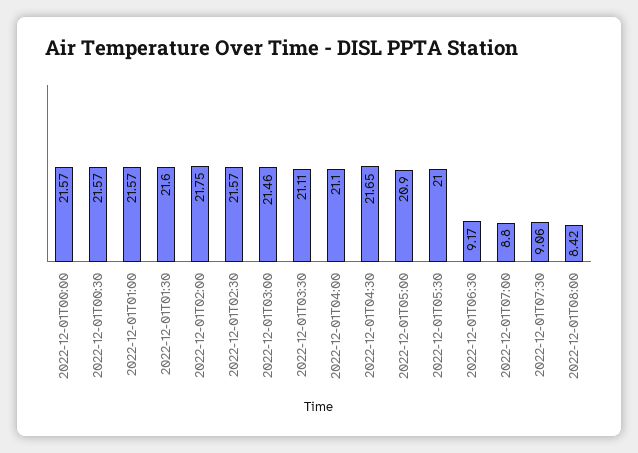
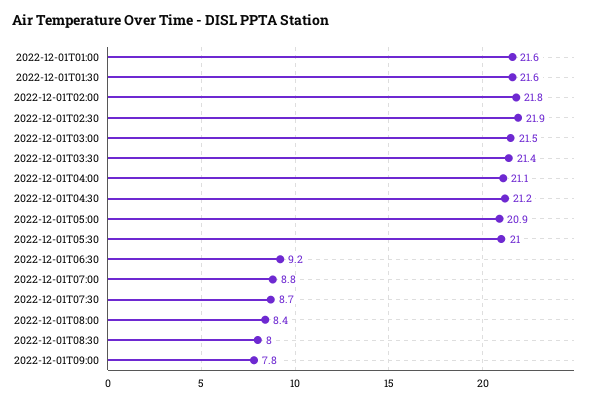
2022-12-01T00:00: 21.57 -> none
2022-12-01T00:30: 21.57 -> none
2022-12-01T02:30: 21.57 -> 21.9
2022-12-01T03:30: 21.11 -> 21.4
2022-12-01T04:30: 21.65 -> 21.2
2022-12-01T07:30: 9.06 -> 8.7
2022-12-01T08:30: none -> 8
2022-12-01T09:00: none -> 7.8

